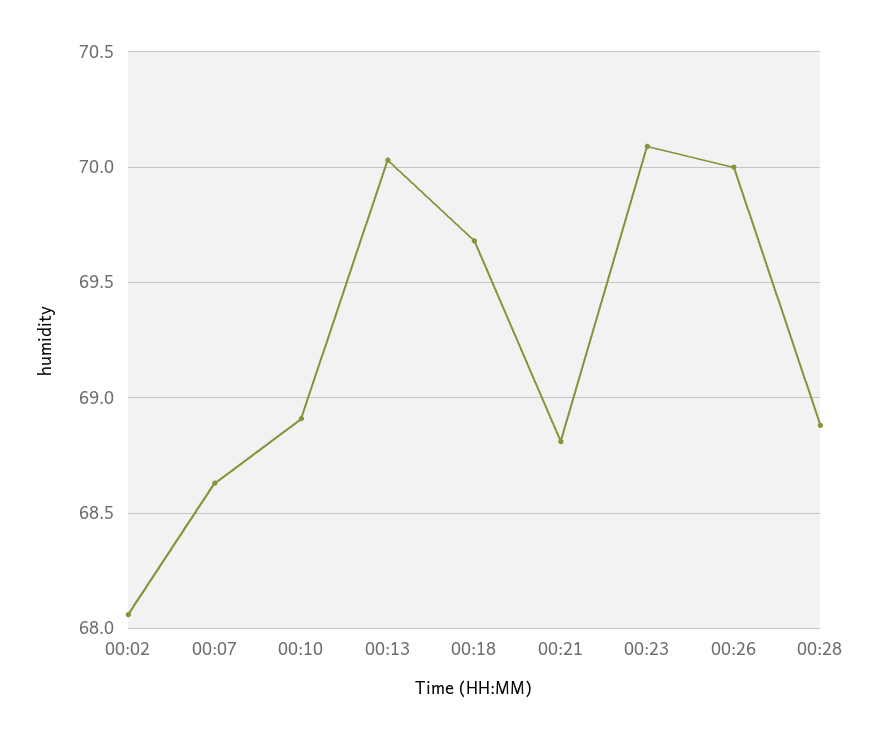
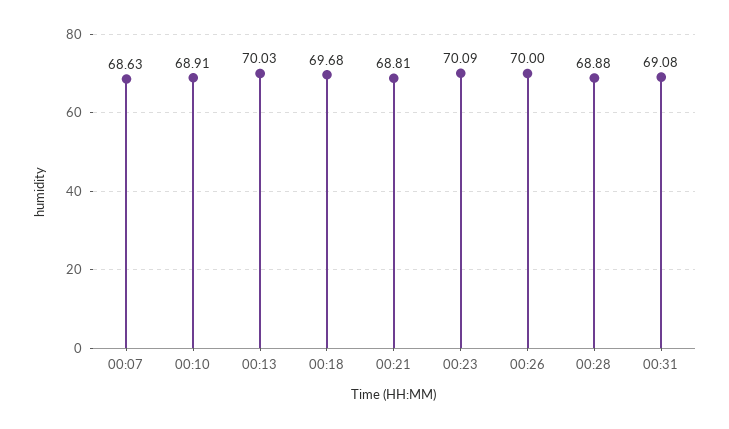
00:02: 68.05 -> none
00:31: none -> 69.08

